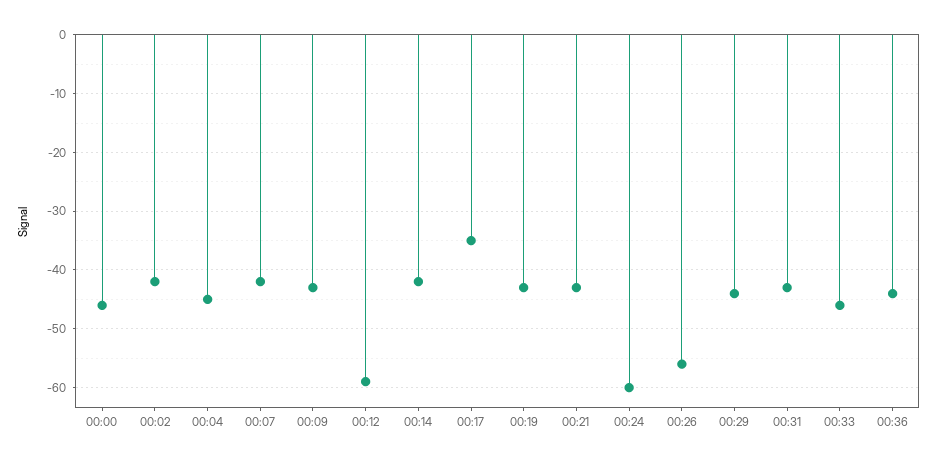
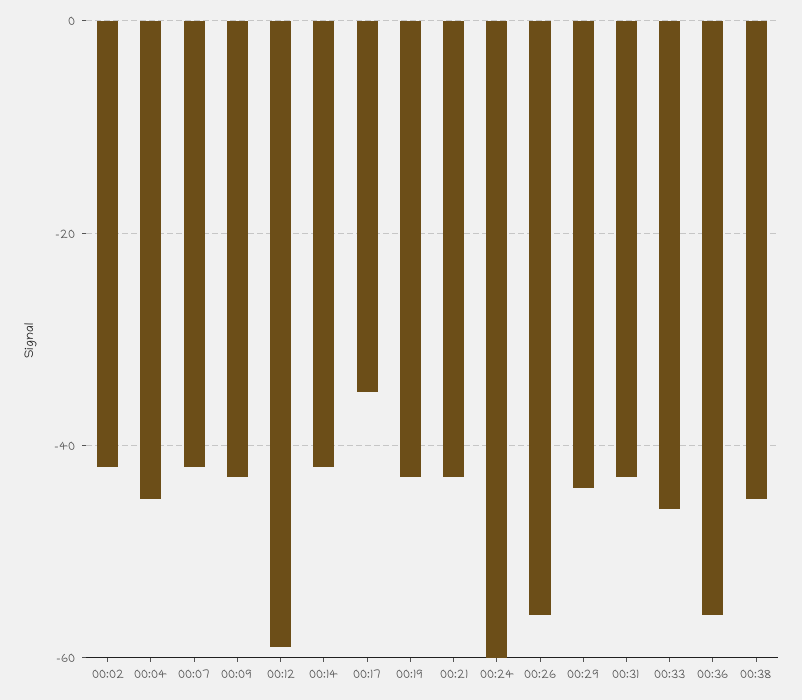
00:00: -45 -> none
00:36: -45 -> -55
00:38: none -> -45

